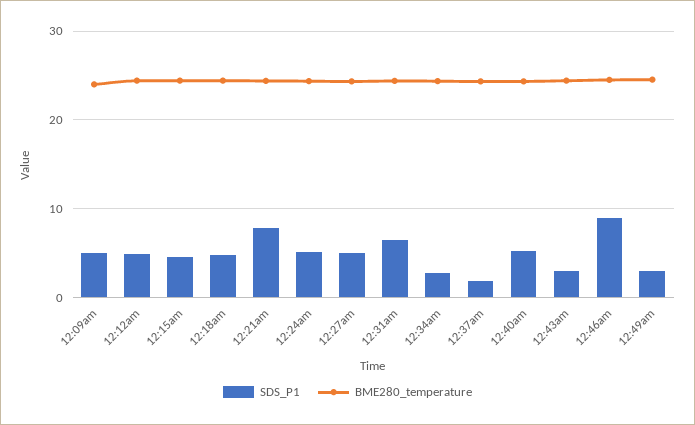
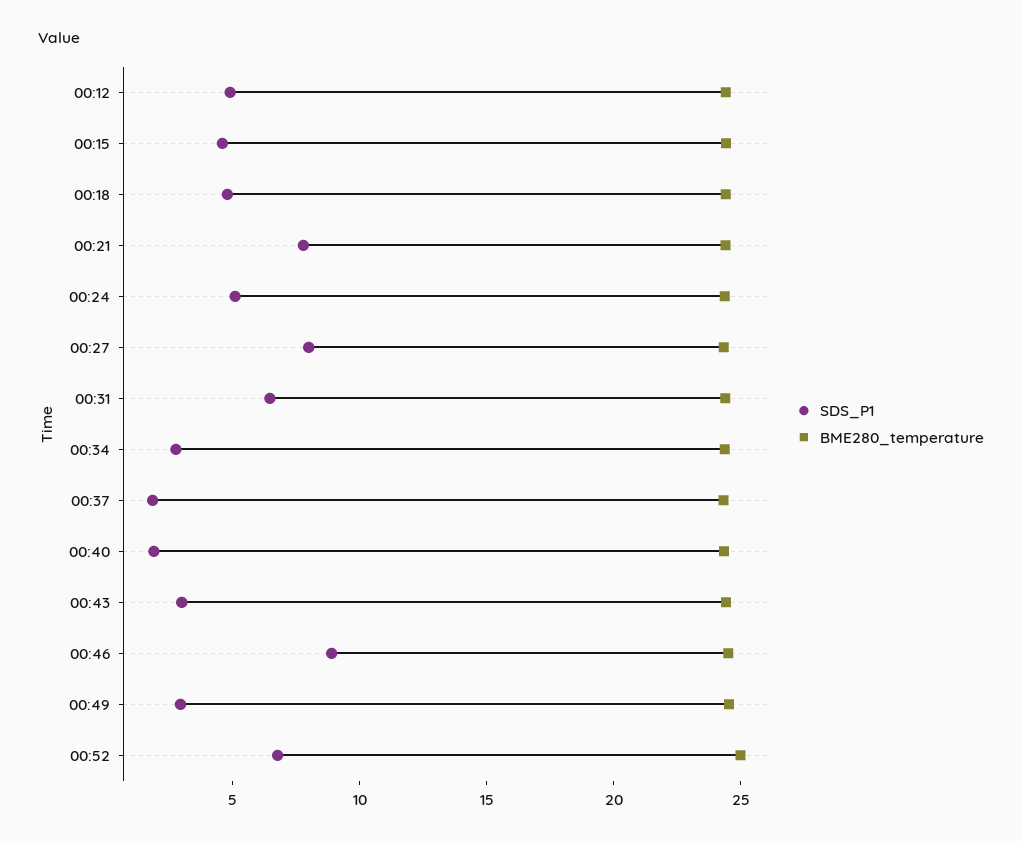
SDS_P1, 12:09am: 5 -> none
BME280_temperature, 12:09am: 24 -> none
SDS_P1, 12:27am: 5 -> 8
SDS_P1, 12:40am: 5 -> 2
SDS_P1, 00:52: none -> 7
BME280_temperature, 00:52: none -> 25

